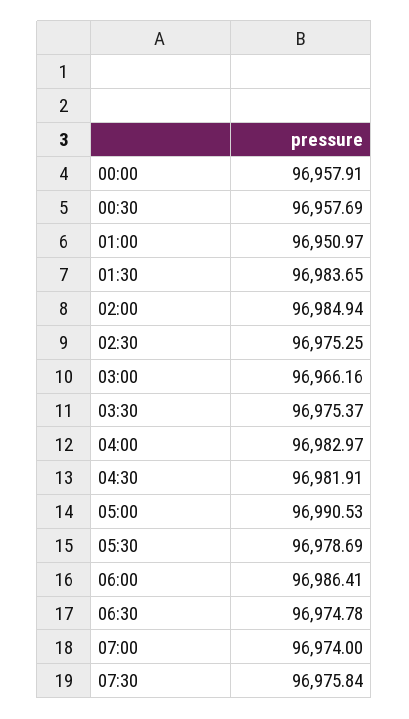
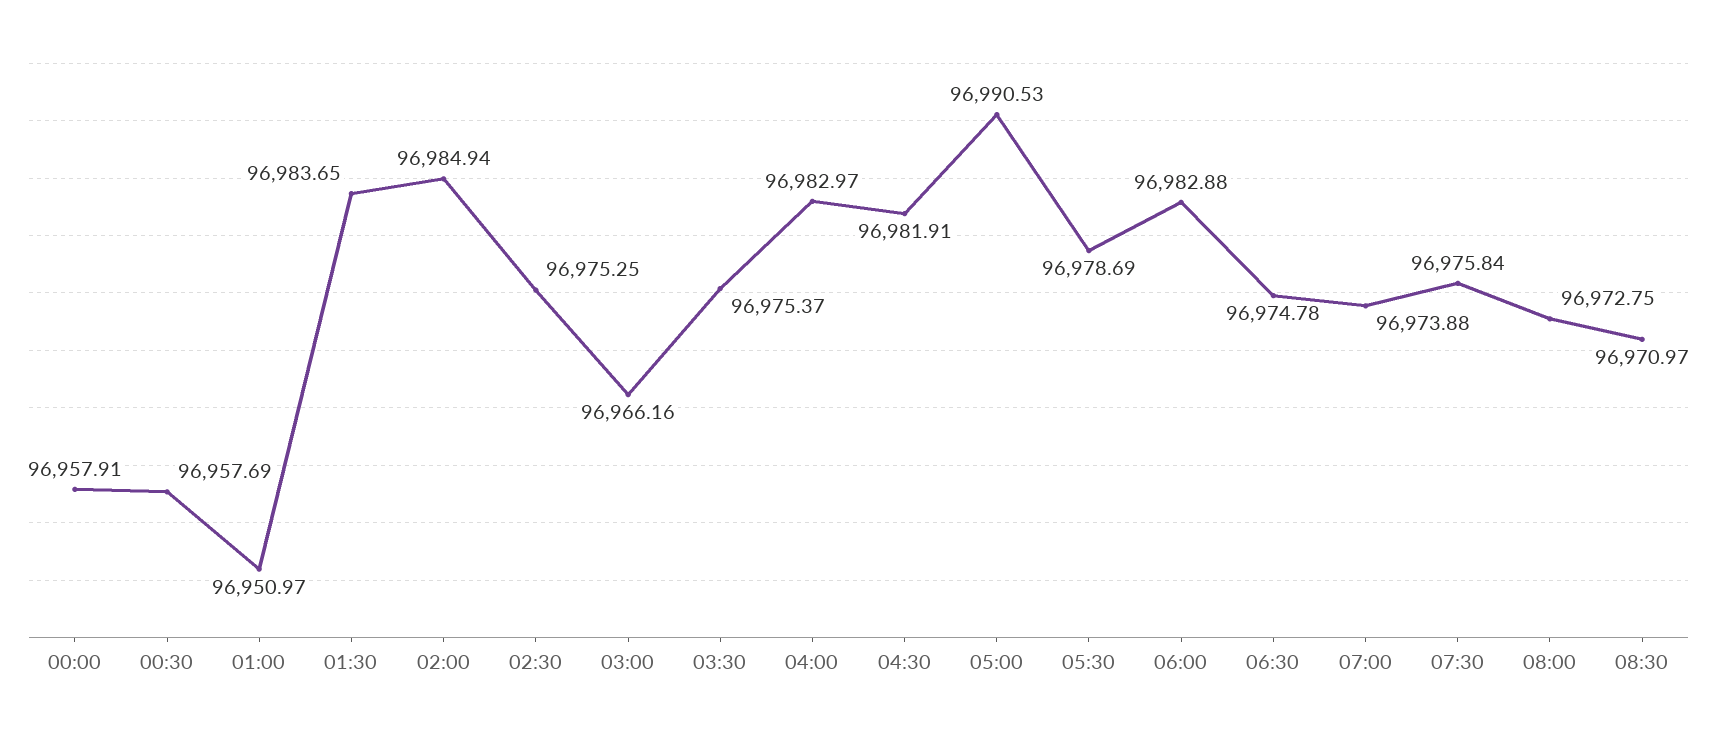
06:00: 96986.41 -> 96982.88
07:00: 96974 -> 96973.88
08:00: none -> 96972.75
08:30: none -> 96970.97

